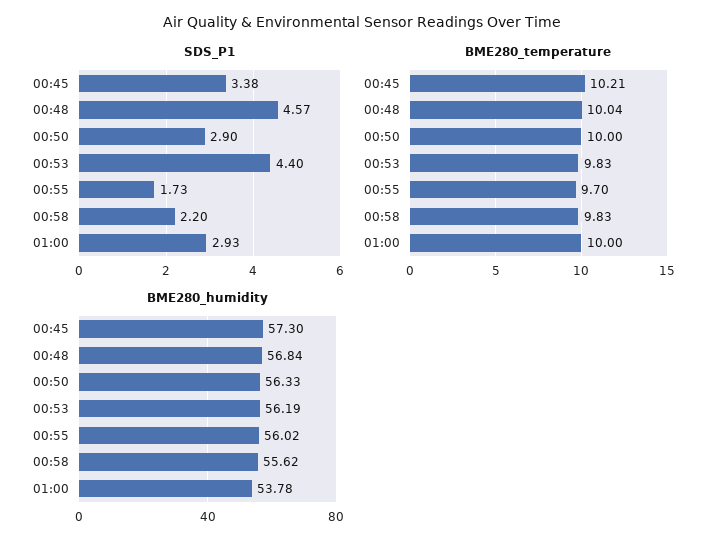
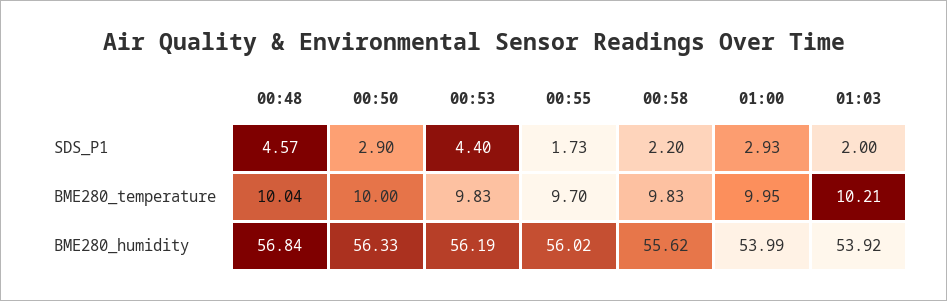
SDS_P1, 00:45: 3.38 -> none
BME280_temperature, 00:45: 10.21 -> none
BME280_temperature, 01:00: 10 -> 9.95
BME280_humidity, 00:45: 57.3 -> none
BME280_humidity, 01:00: 53.78 -> 53.99
SDS_P1, 01:03: none -> 2
BME280_temperature, 01:03: none -> 10.21
BME280_humidity, 01:03: none -> 53.92

